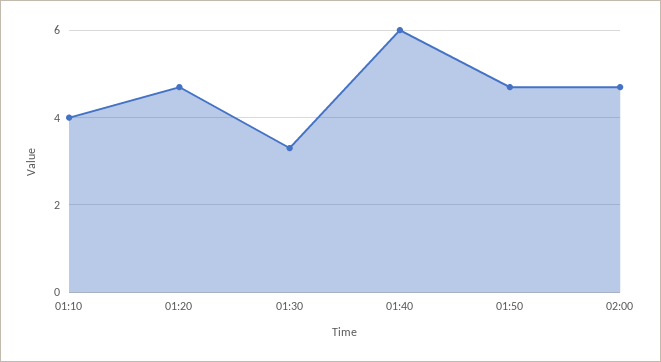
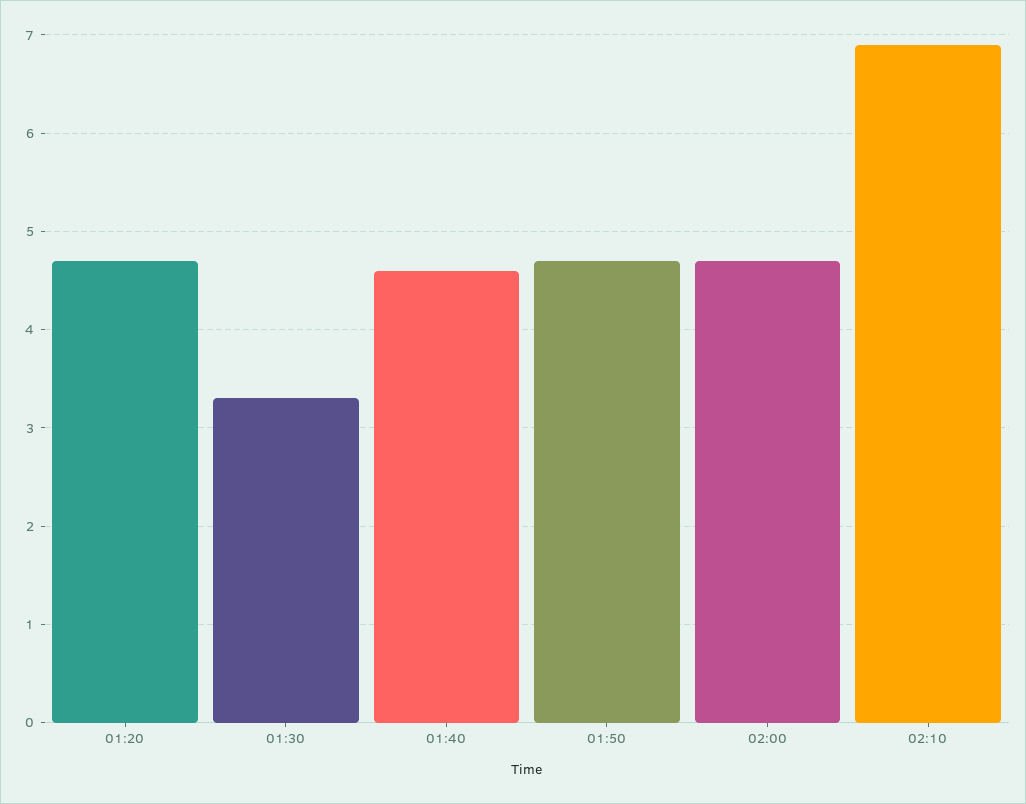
01:10: 4 -> none
01:40: 6 -> 4.6
02:10: none -> 6.9

